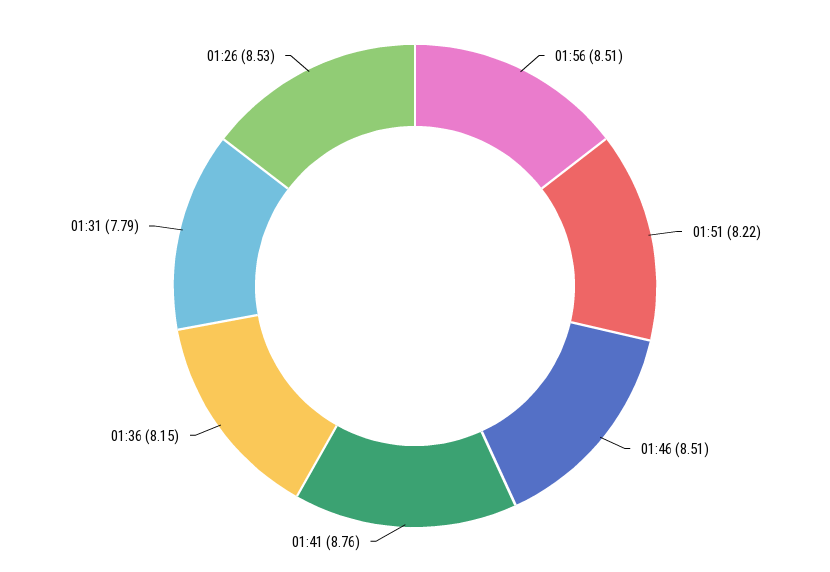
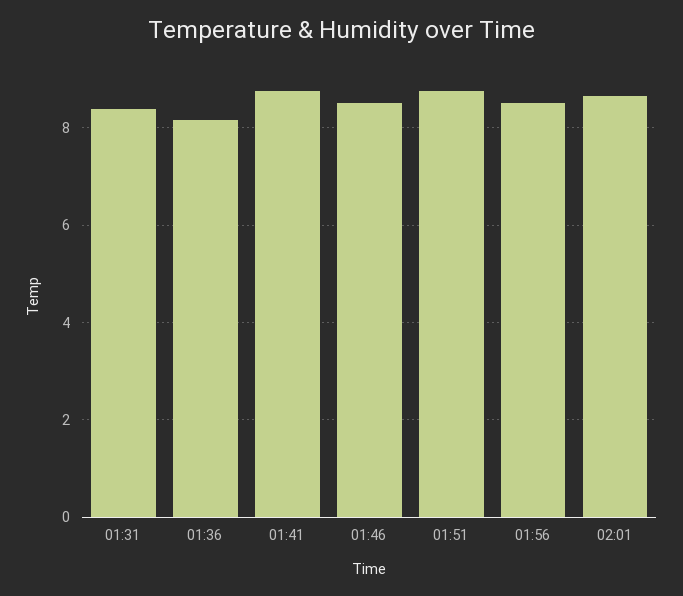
01:51: 8.22 -> 8.8
01:31: 7.79 -> 8.4
01:26: 8.53 -> none
02:01: none -> 8.6

